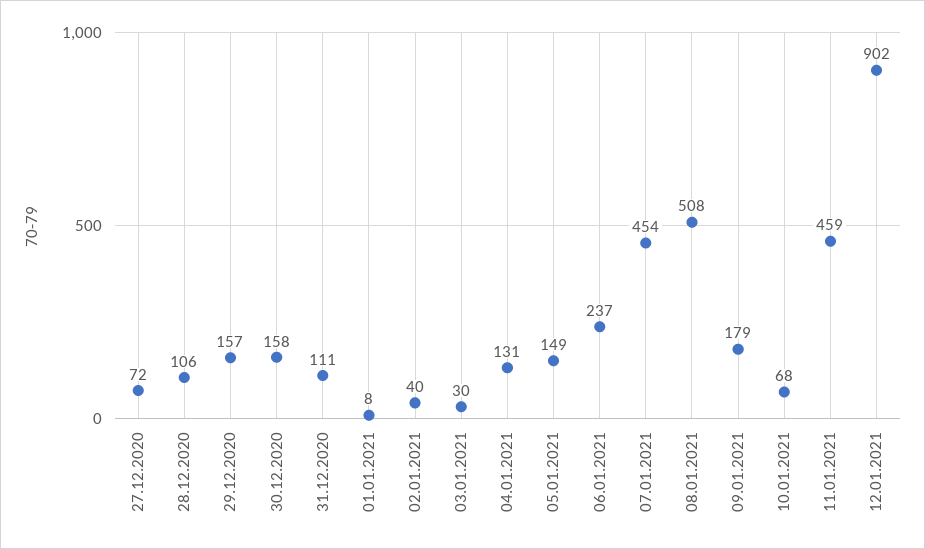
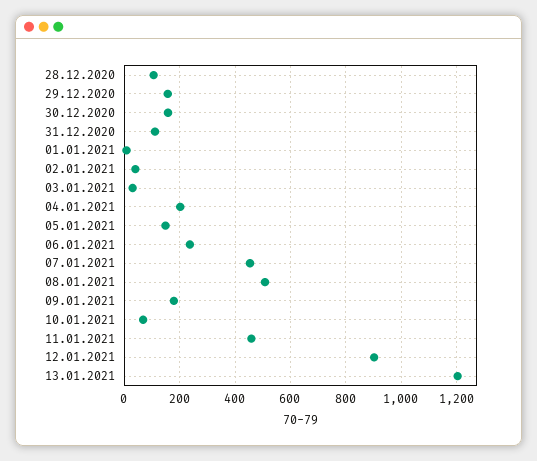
27.12.2020: 72 -> none
04.01.2021: 131 -> 200
13.01.2021: none -> 1200

